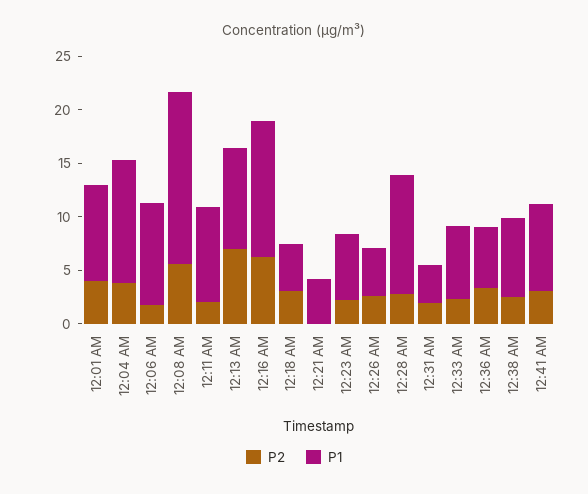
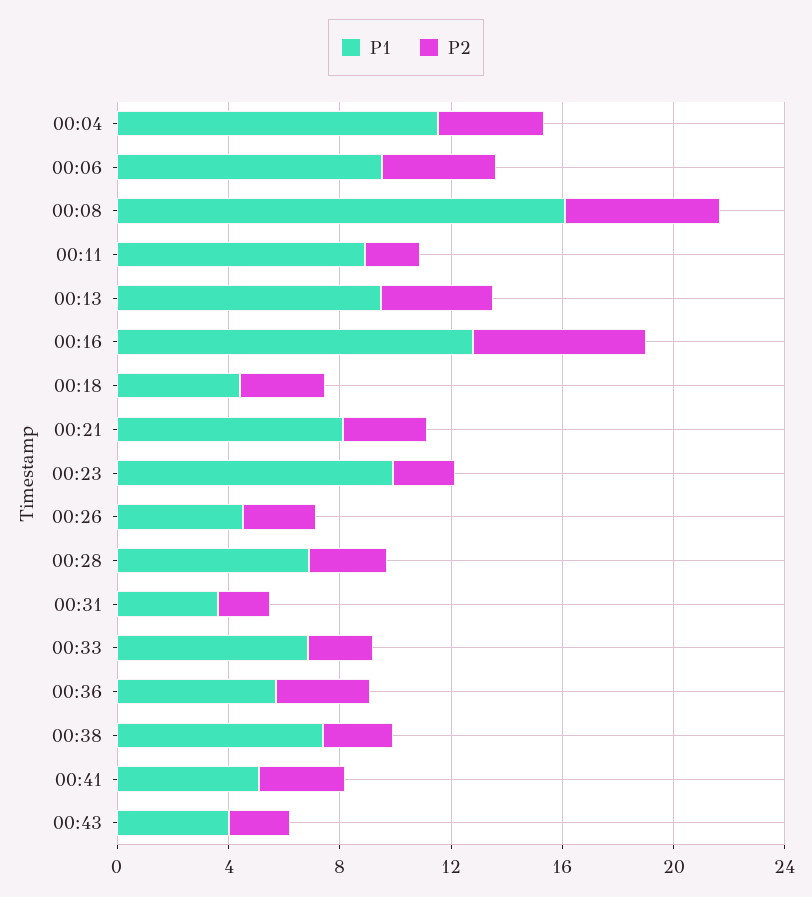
P2, 12:01 AM: 4 -> none
P1, 12:01 AM: 9 -> none
P2, 12:06 AM: 2 -> 4
P2, 12:13 AM: 7 -> 4
P2, 12:21 AM: 0 -> 3
P1, 12:21 AM: 4 -> 8
P1, 12:23 AM: 6 -> 10
P1, 12:28 AM: 11 -> 7
P1, 12:41 AM: 8 -> 5
P1, 00:43: none -> 4
P2, 00:43: none -> 2

